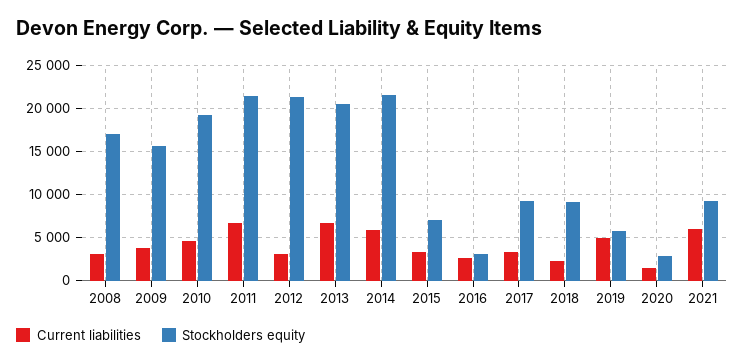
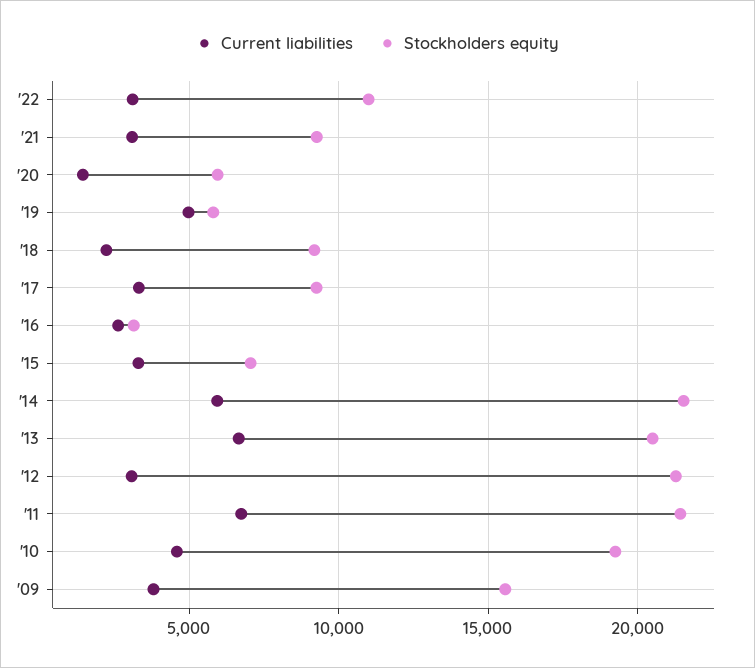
Current liabilities, 2008: 3000 -> none
Stockholders equity, 2008: 17000 -> none
Stockholders equity, 2020: 3000 -> 6000
Current liabilities, 2021: 6000 -> 3000
Current liabilities, '22: none -> 3000
Stockholders equity, '22: none -> 11000

